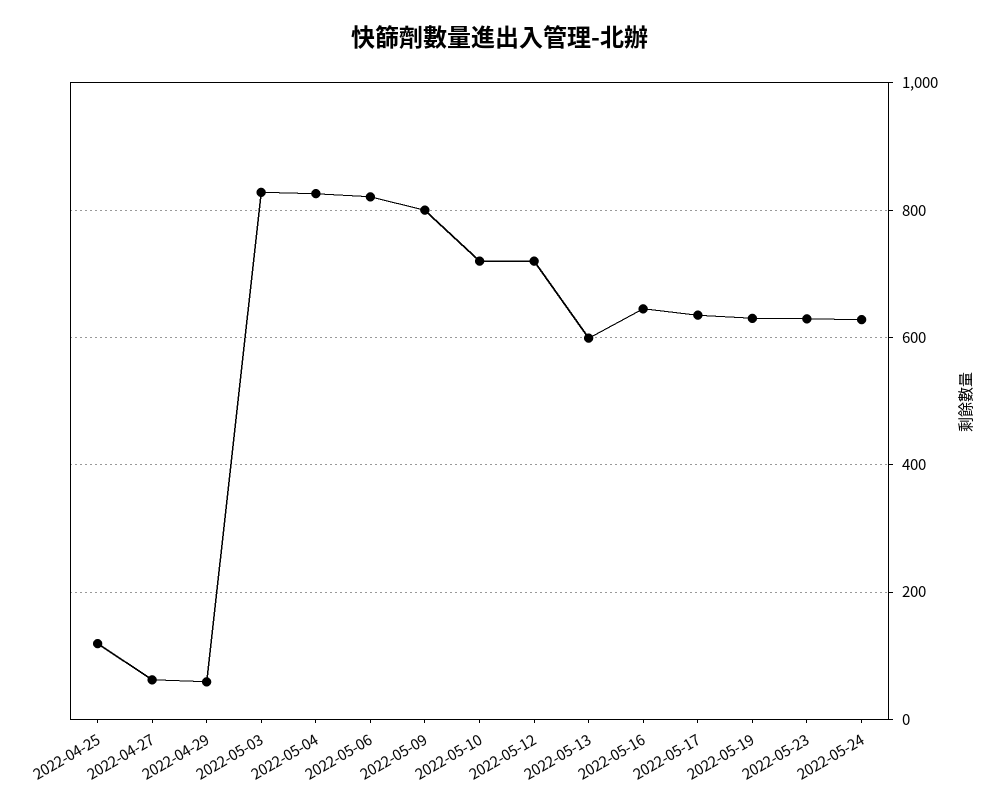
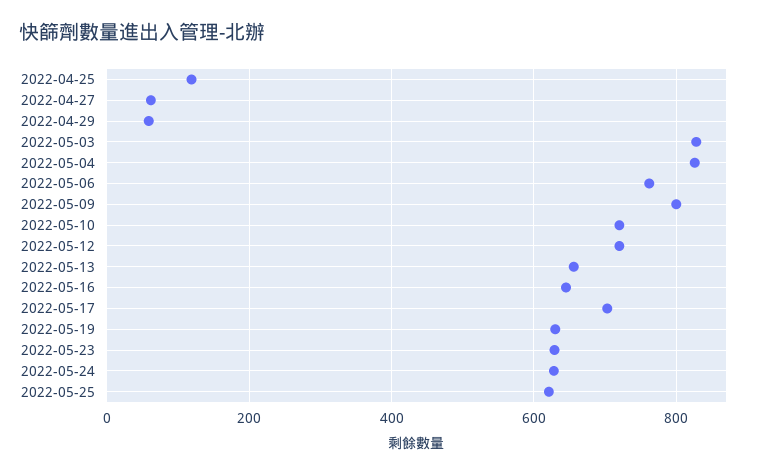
2022-05-06: 820 -> 760
2022-05-13: 600 -> 660
2022-05-17: 640 -> 700
2022-05-25: none -> 620

